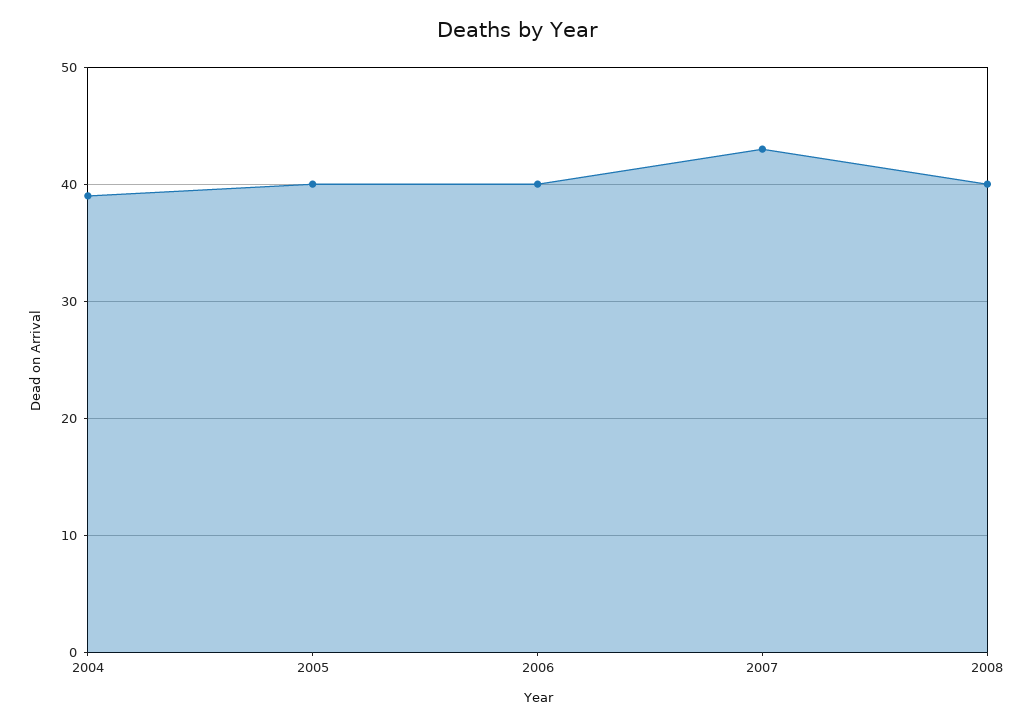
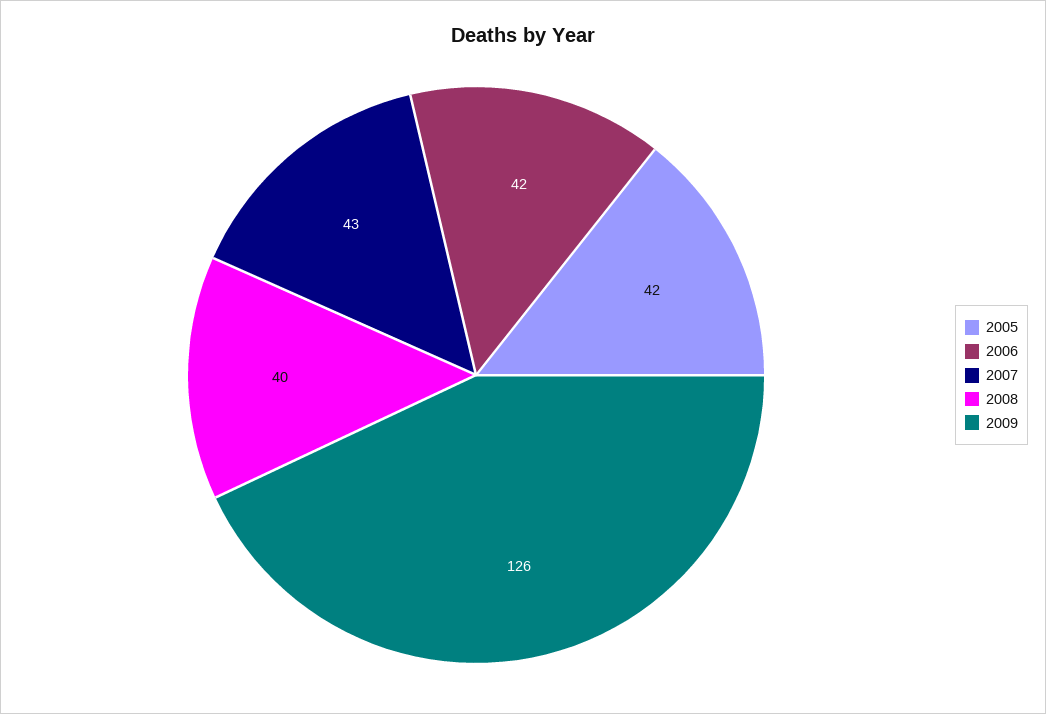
2004: 39 -> none
2005: 40 -> 42
2006: 40 -> 42
2009: none -> 126

